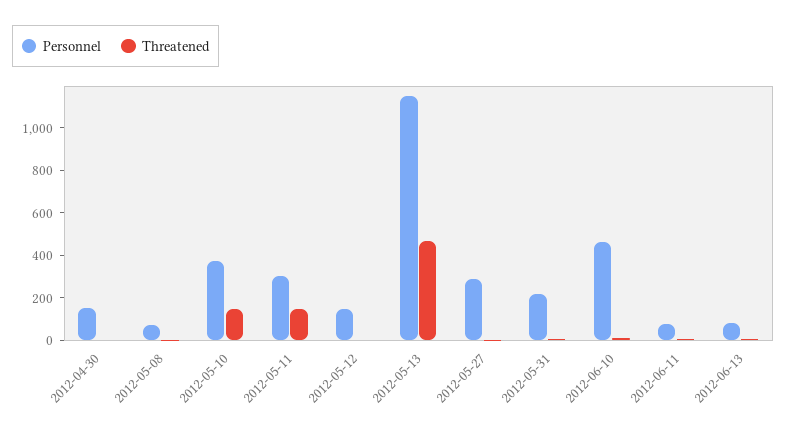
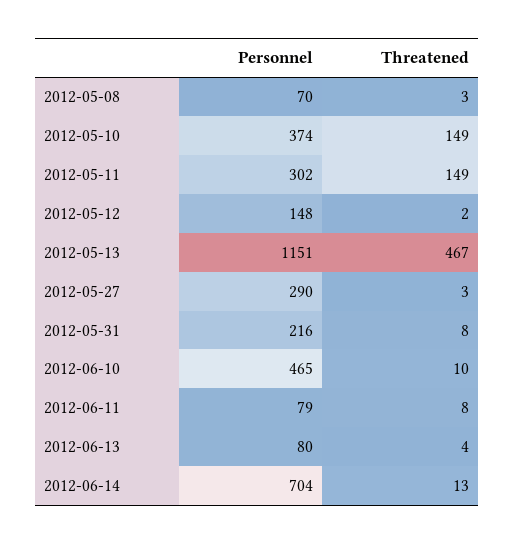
Personnel, 2012-04-30: 150 -> none
Threatened, 2012-04-30: 0 -> none
Personnel, 2012-06-14: none -> 704
Threatened, 2012-06-14: none -> 13

